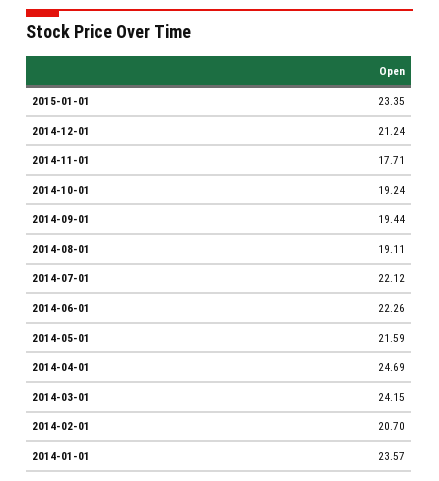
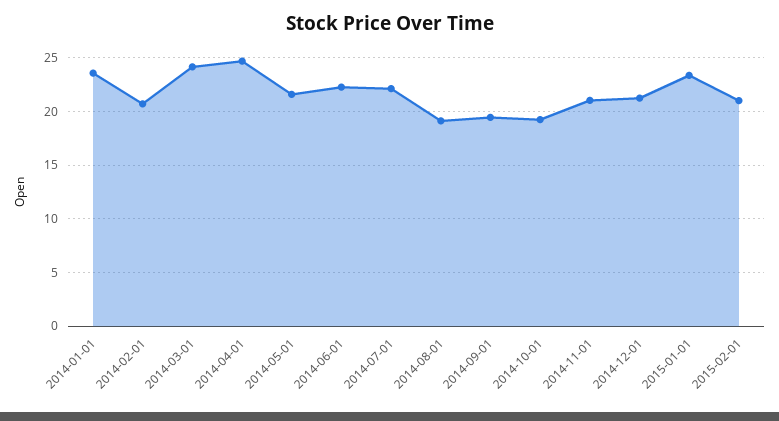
2014-11-01: 17.71 -> 21
2015-02-01: none -> 21

